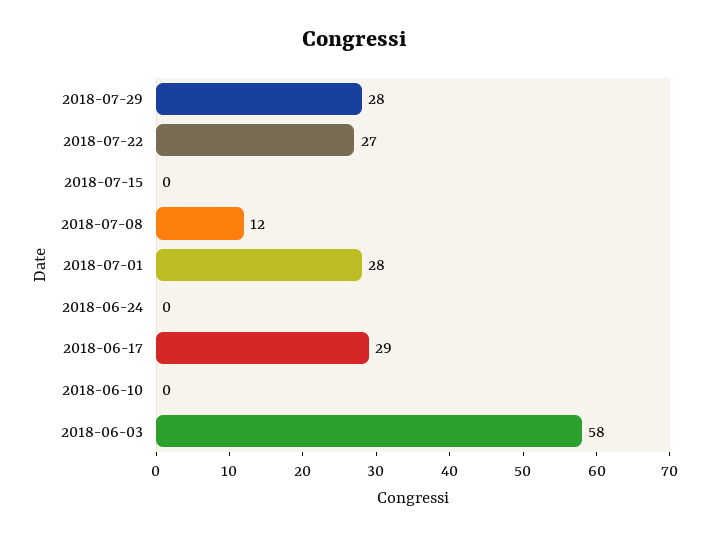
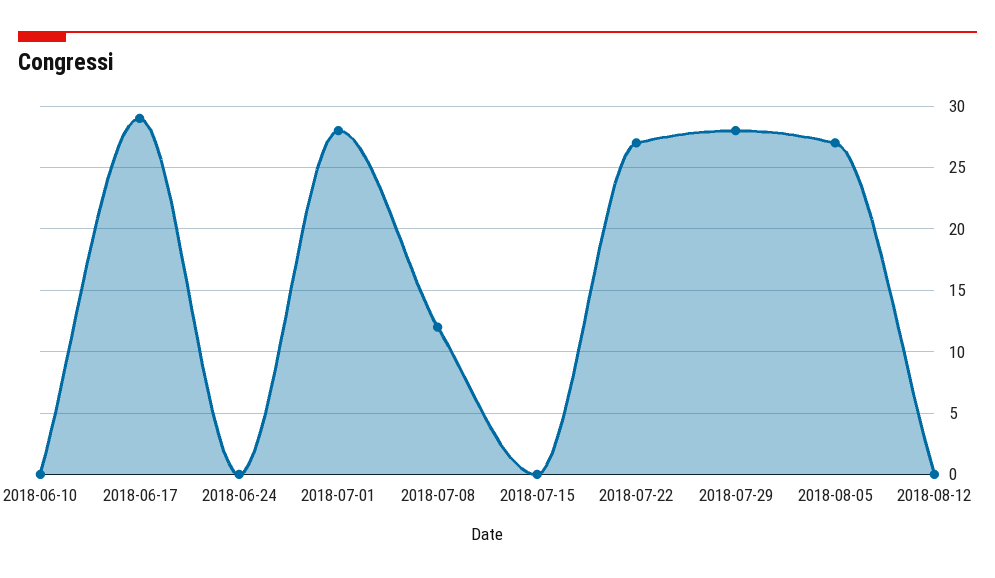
2018-06-03: 58 -> none
2018-08-05: none -> 27
2018-08-12: none -> 0

